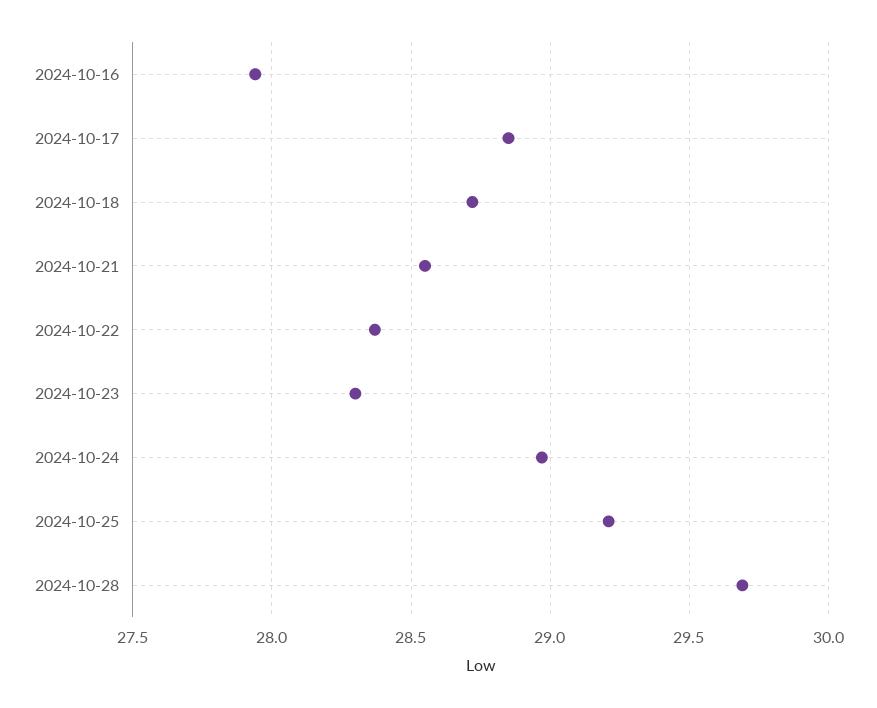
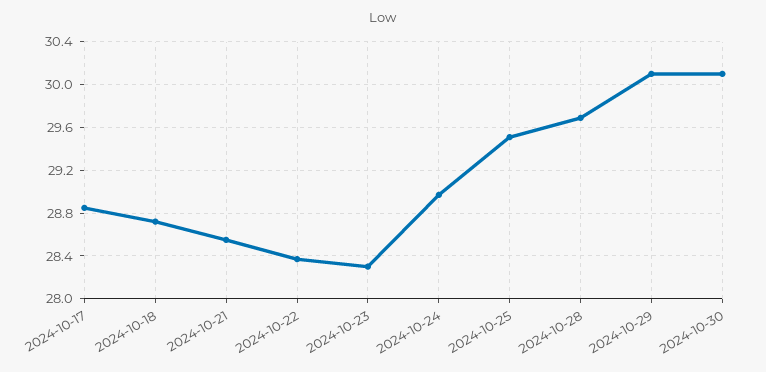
2024-10-16: 27.95 -> none
2024-10-25: 29.2 -> 29.5
2024-10-29: none -> 30.1
2024-10-30: none -> 30.1

